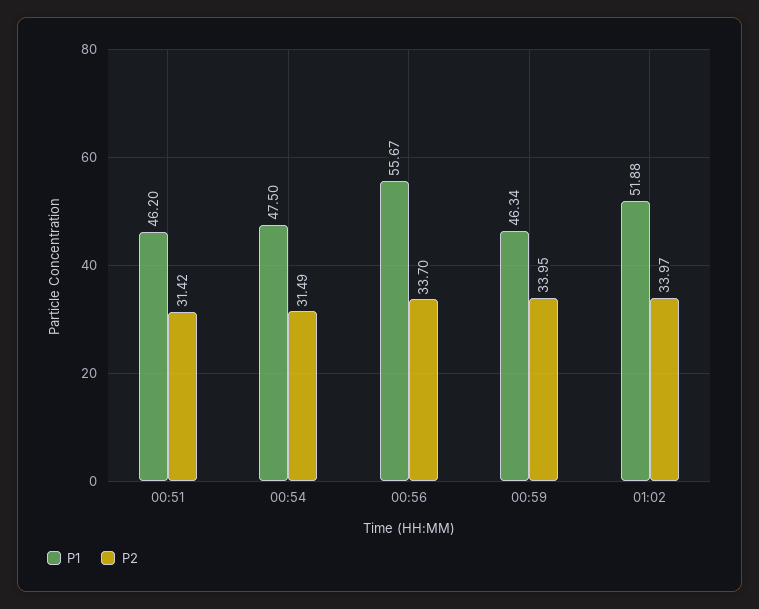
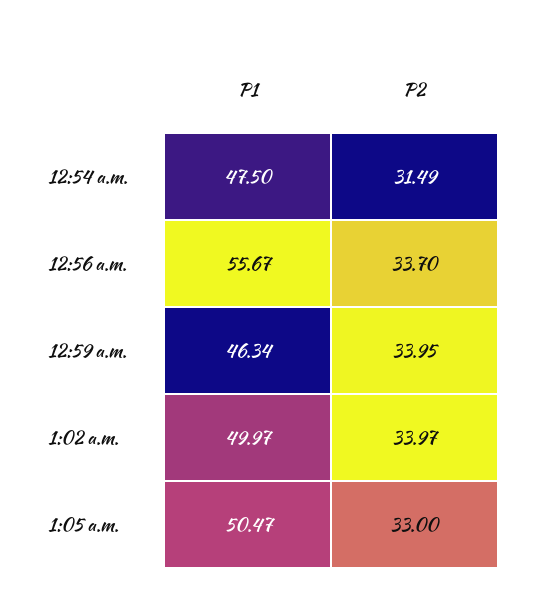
P1, 00:51: 46.2 -> none
P2, 00:51: 31.42 -> none
P1, 01:02: 51.88 -> 49.97
P1, 1:05 a.m.: none -> 50.47
P2, 1:05 a.m.: none -> 33

